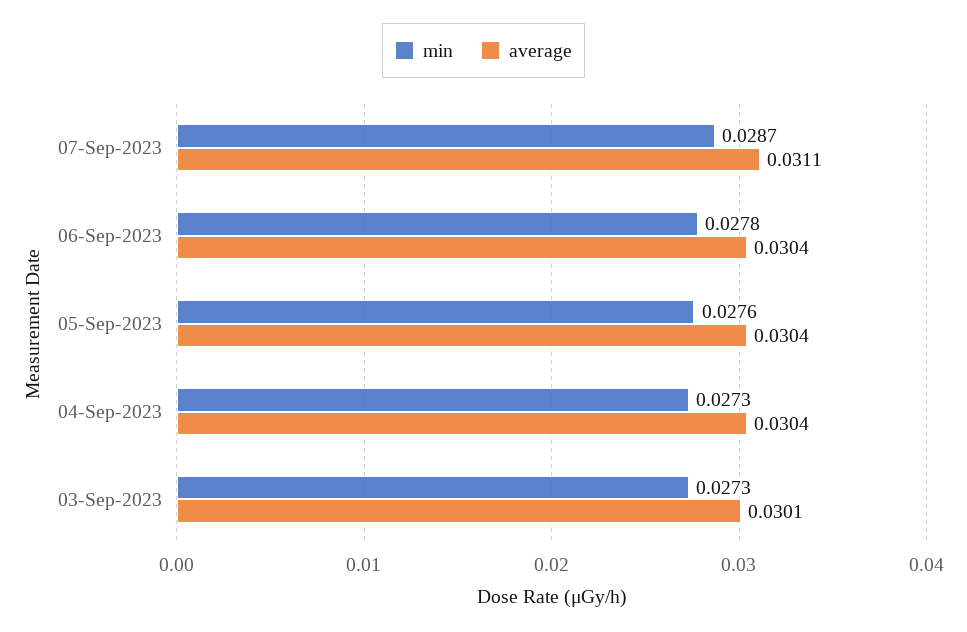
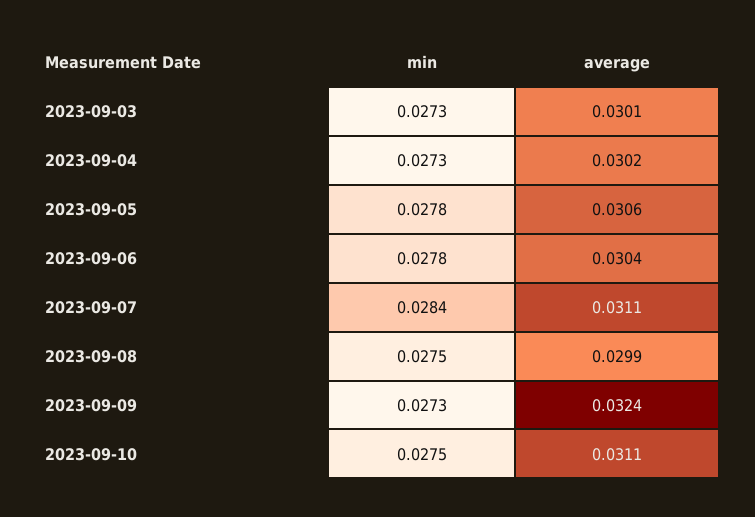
min, 07-Sep-2023: 0.0287 -> 0.0284
min, 05-Sep-2023: 0.0276 -> 0.0278
average, 05-Sep-2023: 0.0304 -> 0.0306
average, 04-Sep-2023: 0.0304 -> 0.0302
min, 2023-09-08: none -> 0.0275
average, 2023-09-08: none -> 0.0299
min, 2023-09-09: none -> 0.0273
average, 2023-09-09: none -> 0.0324
min, 2023-09-10: none -> 0.0275
average, 2023-09-10: none -> 0.0311

